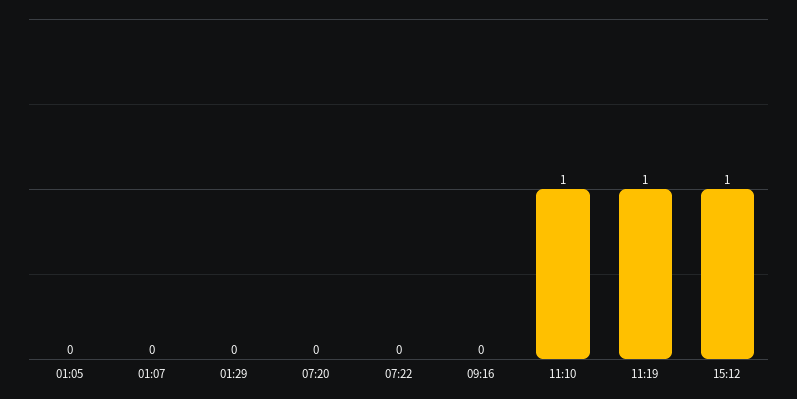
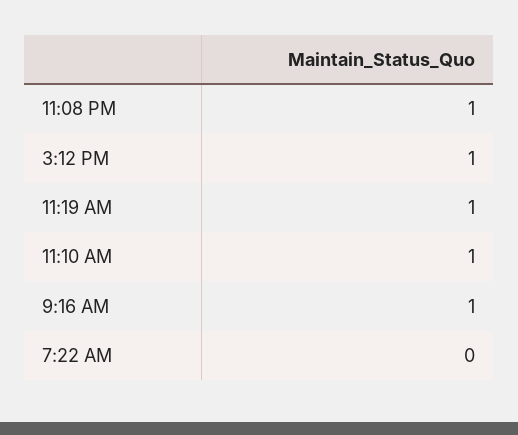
01:05: 0 -> none
01:07: 0 -> none
01:29: 0 -> none
07:20: 0 -> none
09:16: 0 -> 1
11:08 PM: none -> 1

